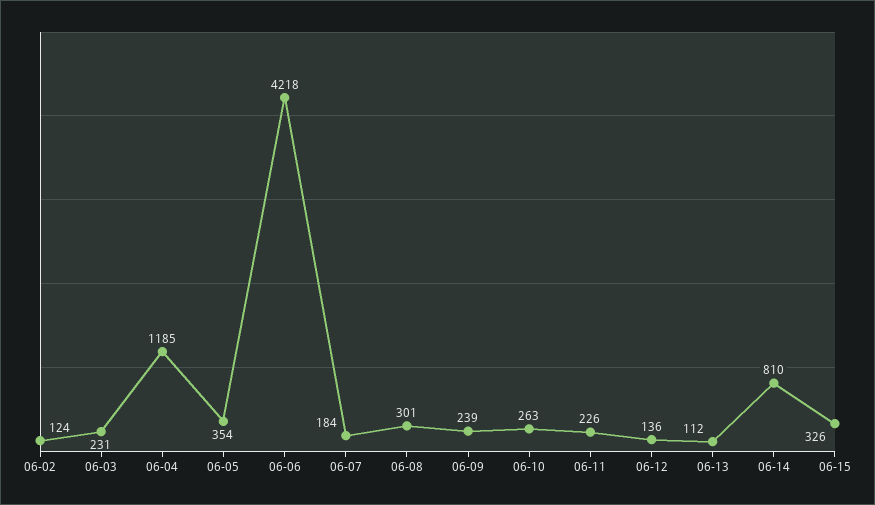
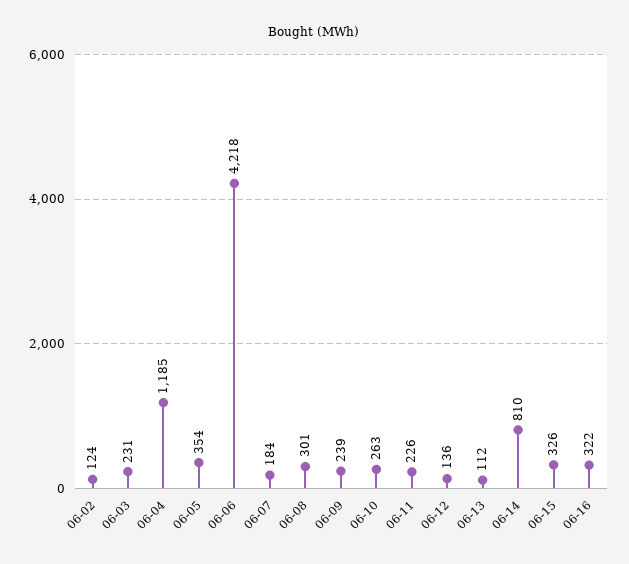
06-16: none -> 322

